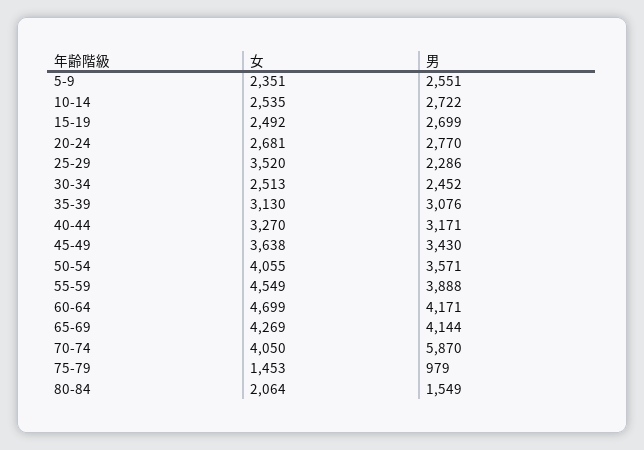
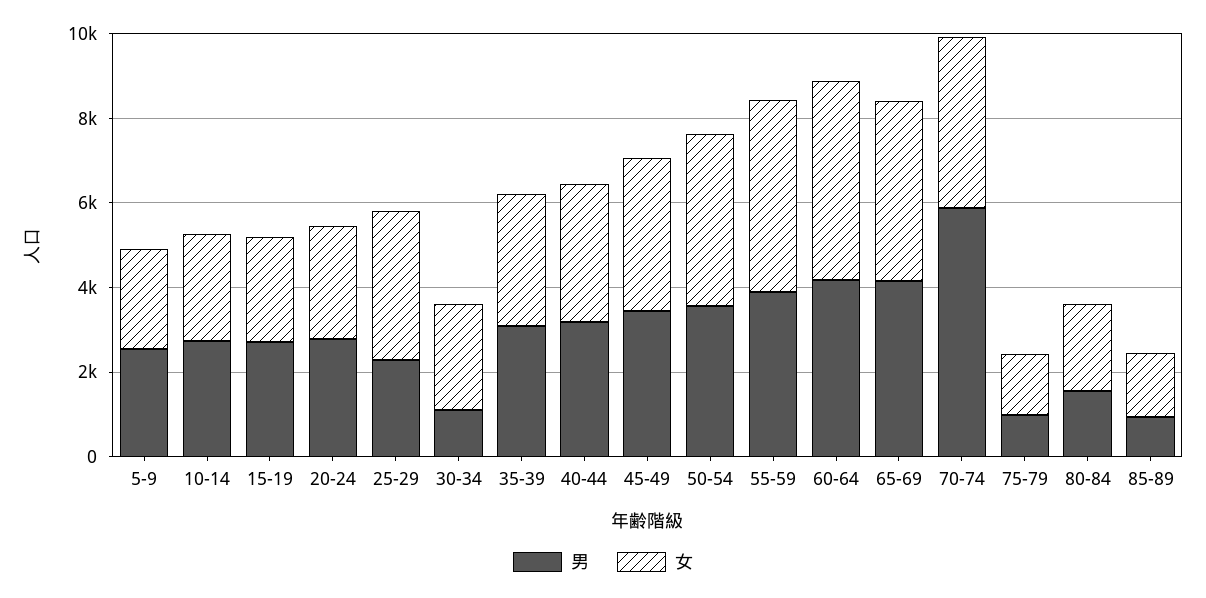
男, 30-34: 2452 -> 1000
男, 85-89: none -> 1000
女, 85-89: none -> 1500

